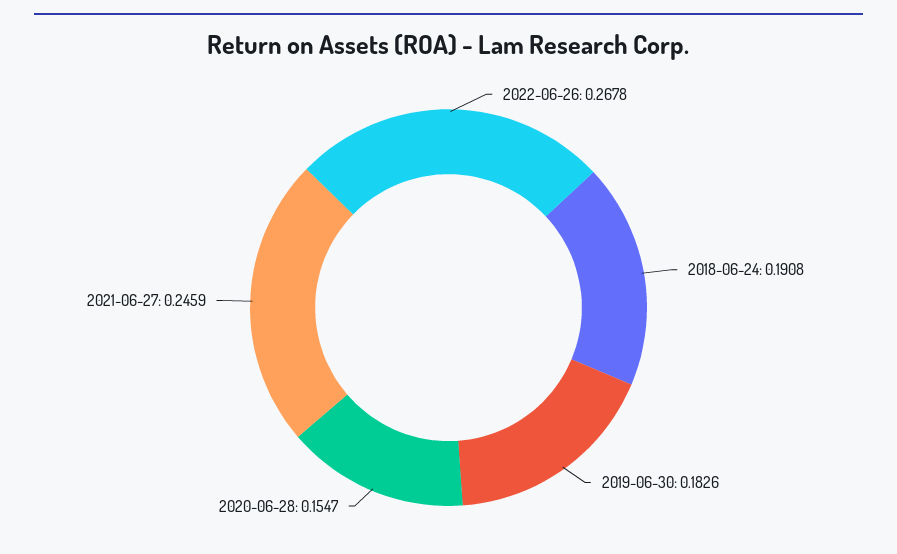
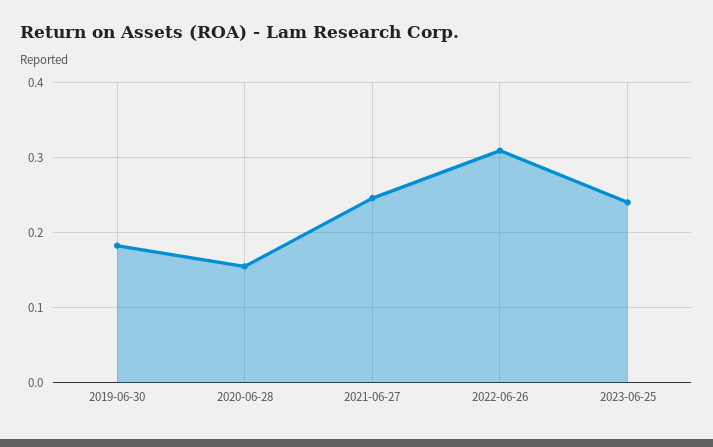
2022-06-26: 0.2678 -> 0.31
2018-06-24: 0.1908 -> none
2023-06-25: none -> 0.24

